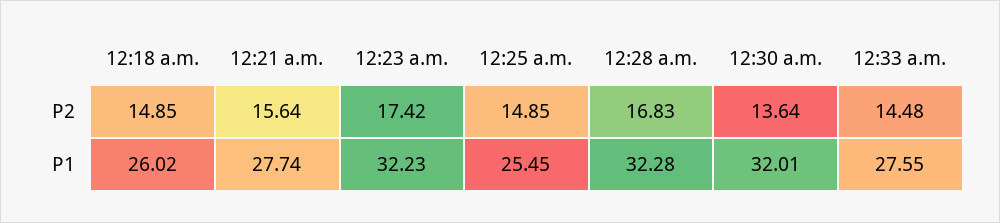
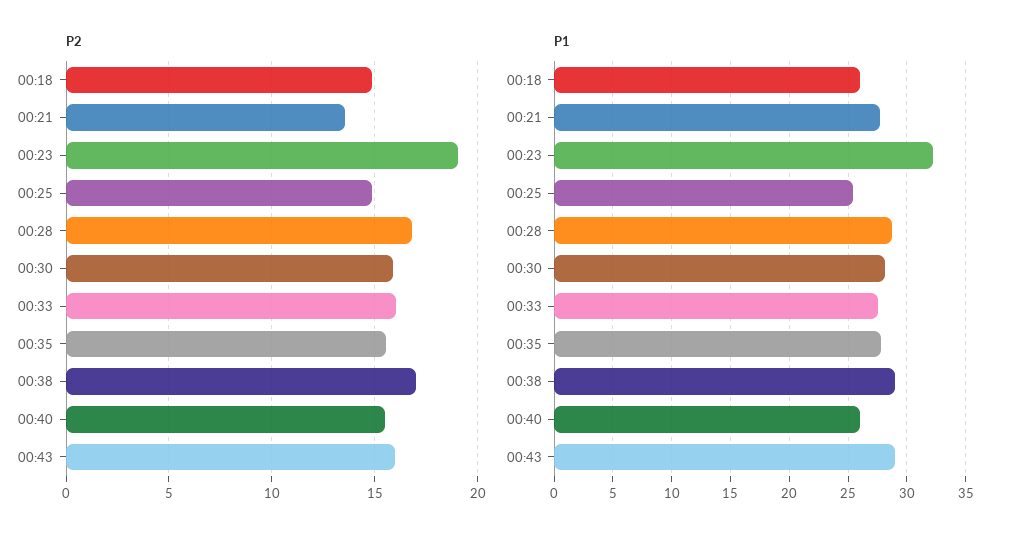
P2, 12:21 a.m.: 15.64 -> 13.5
P2, 12:23 a.m.: 17.42 -> 19
P2, 12:30 a.m.: 13.64 -> 16
P2, 12:33 a.m.: 14.48 -> 16
P1, 12:28 a.m.: 32.28 -> 29
P1, 12:30 a.m.: 32.01 -> 28
P2, 00:35: none -> 15.5
P2, 00:38: none -> 17
P2, 00:40: none -> 15.5
P2, 00:43: none -> 16
P1, 00:35: none -> 28
P1, 00:38: none -> 29
P1, 00:40: none -> 26
P1, 00:43: none -> 29

